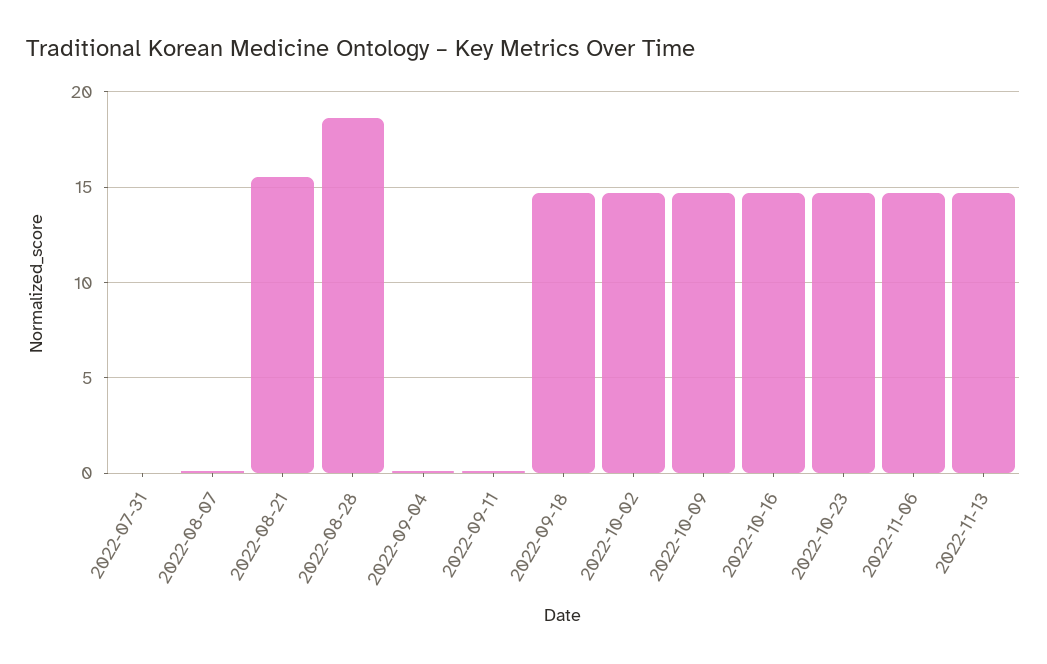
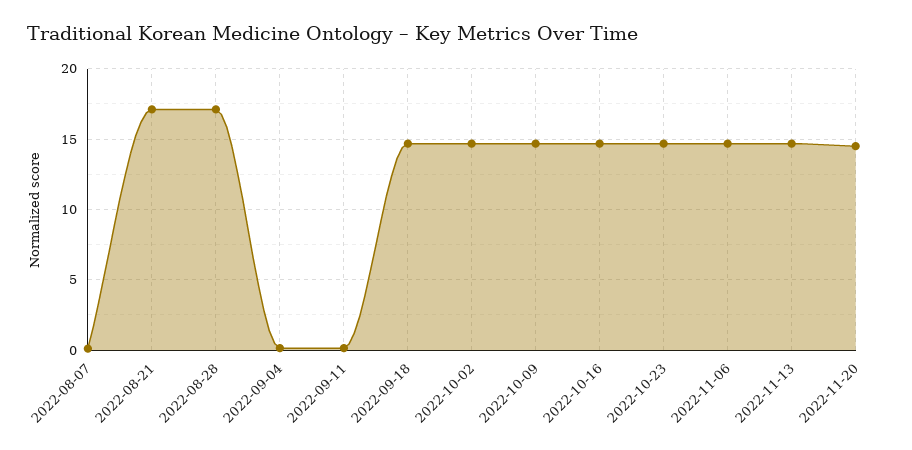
2022-07-31: 0 -> none
2022-08-21: 15.5 -> 17
2022-08-28: 18.5 -> 17
2022-11-20: none -> 14.5

